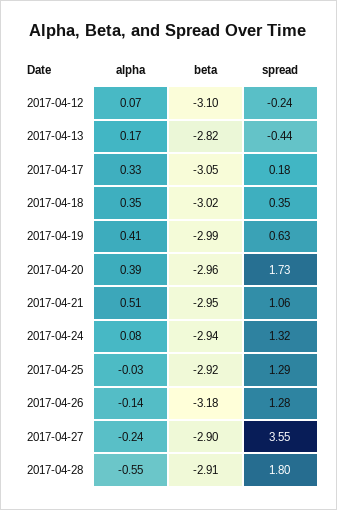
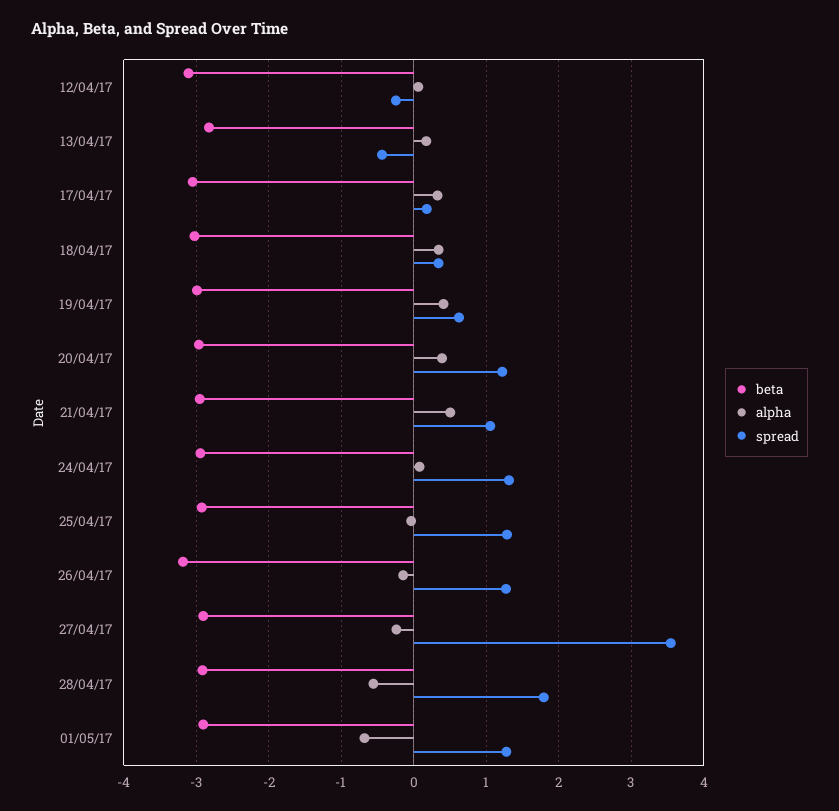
spread, 2017-04-20: 1.73 -> 1.2
beta, 01/05/17: none -> -2.9
alpha, 01/05/17: none -> -0.7
spread, 01/05/17: none -> 1.3

